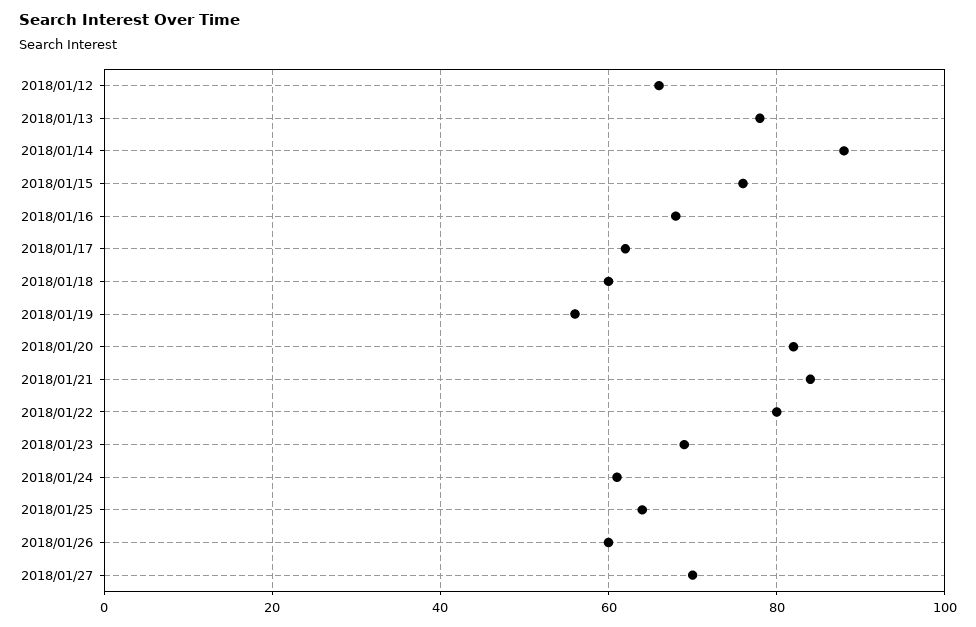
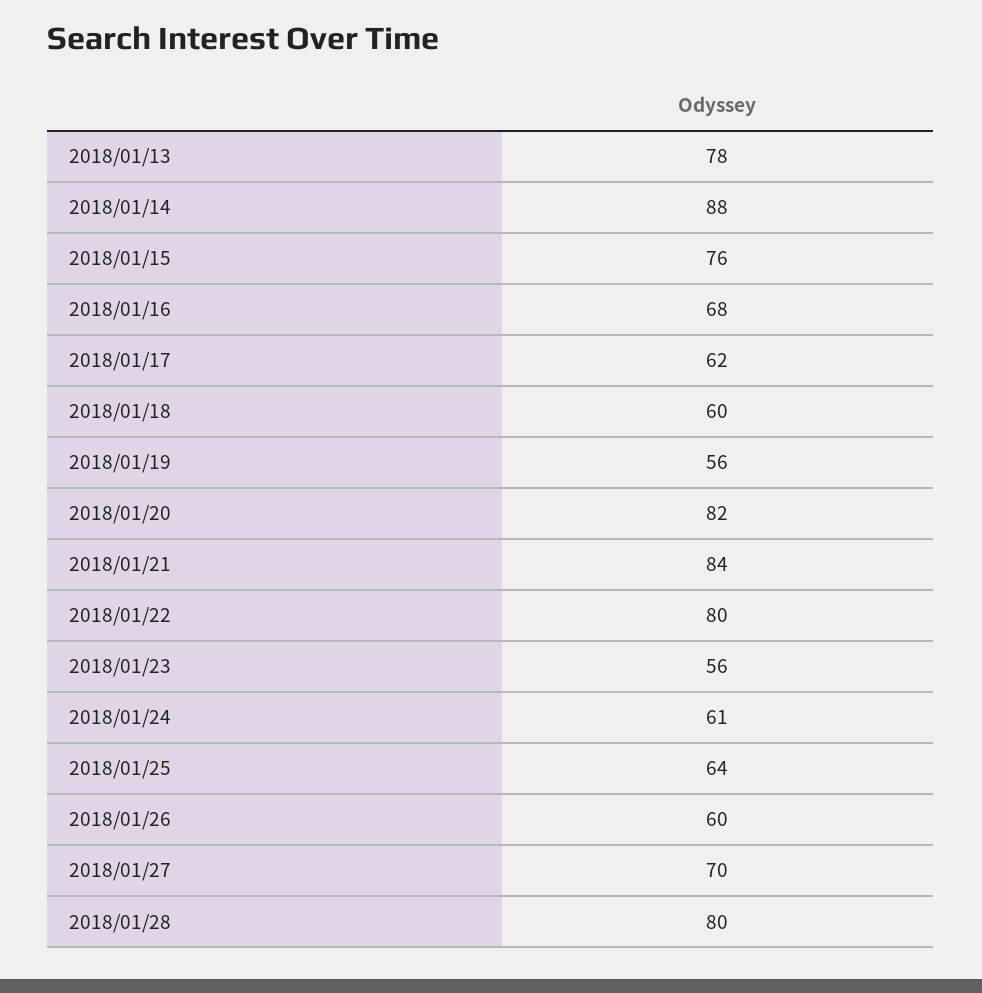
2018/01/12: 65 -> none
2018/01/23: 70 -> 56
2018/01/28: none -> 80

